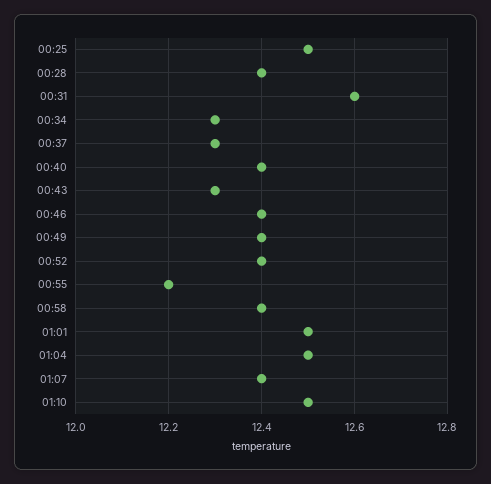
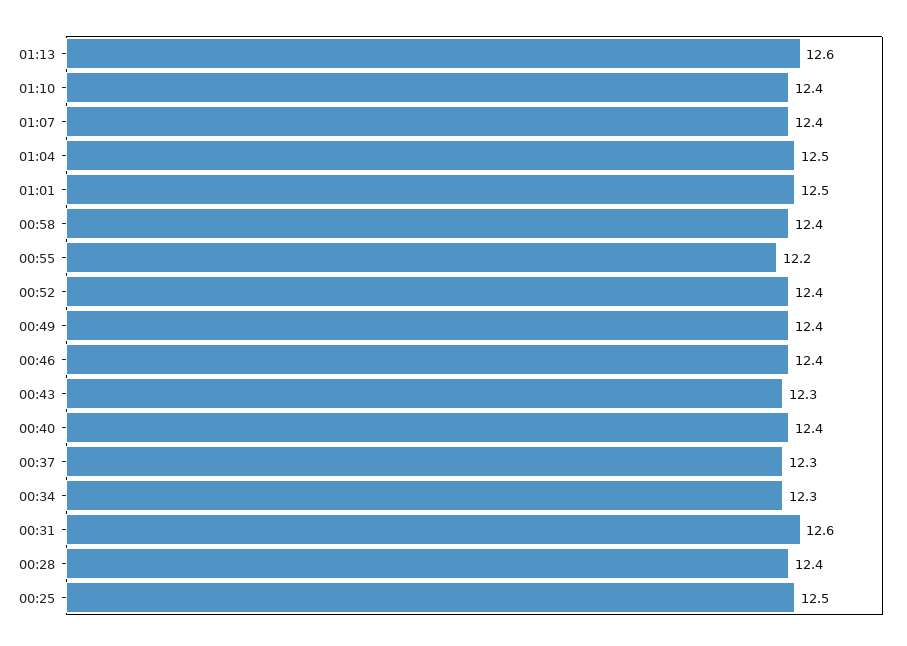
01:10: 12.5 -> 12.4
01:13: none -> 12.6

